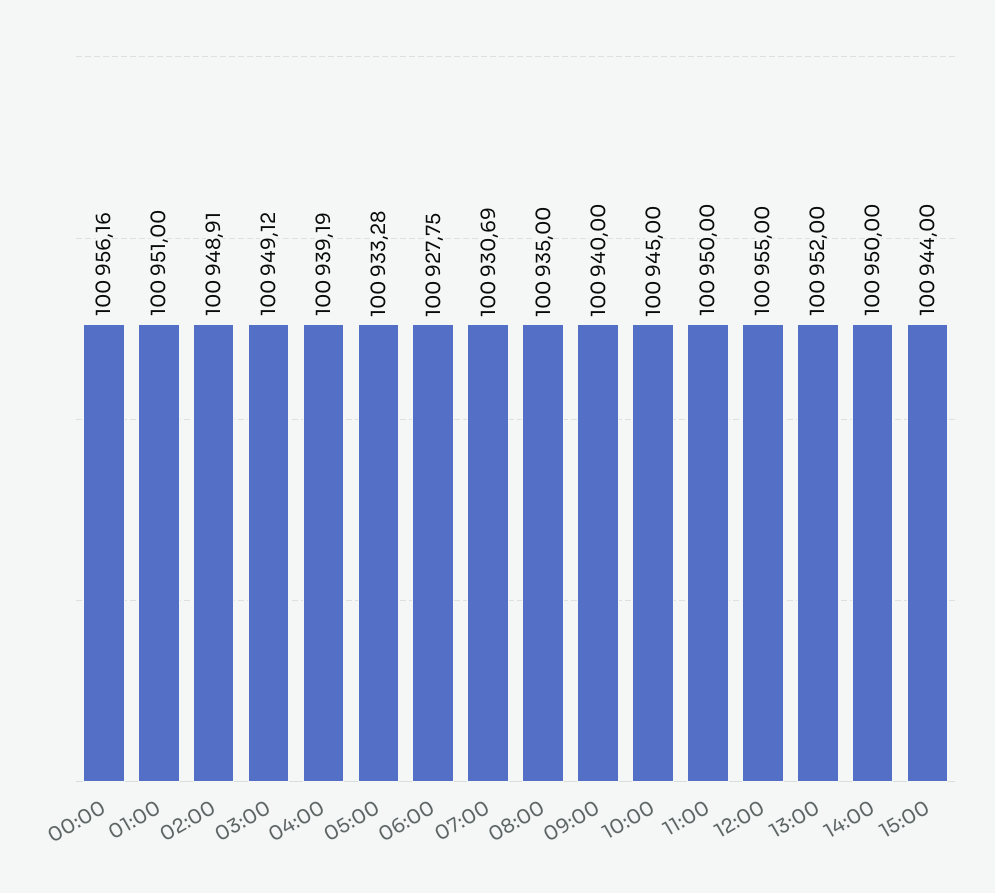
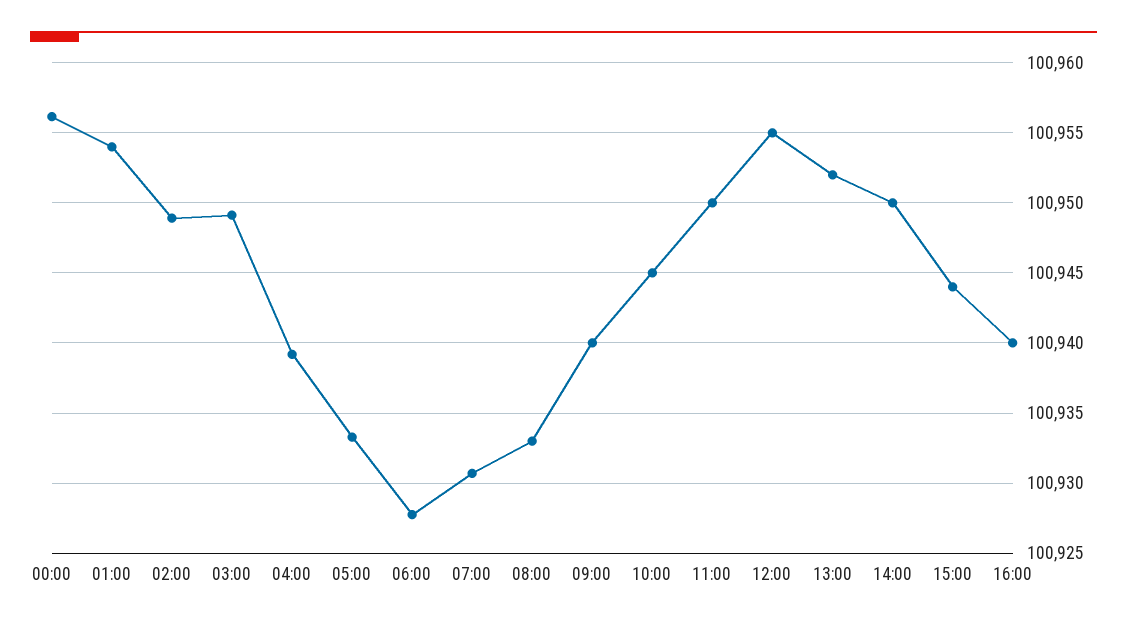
01:00: 100951 -> 100954
08:00: 100935 -> 100933
16:00: none -> 100940

